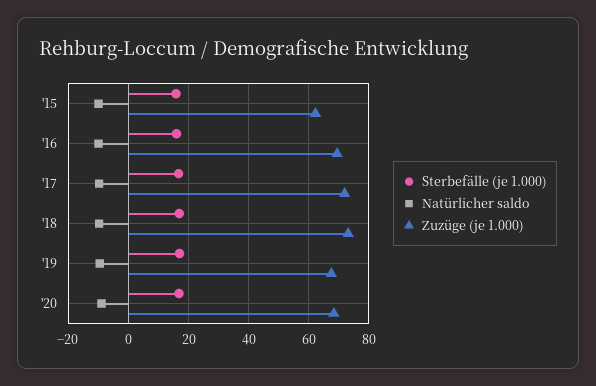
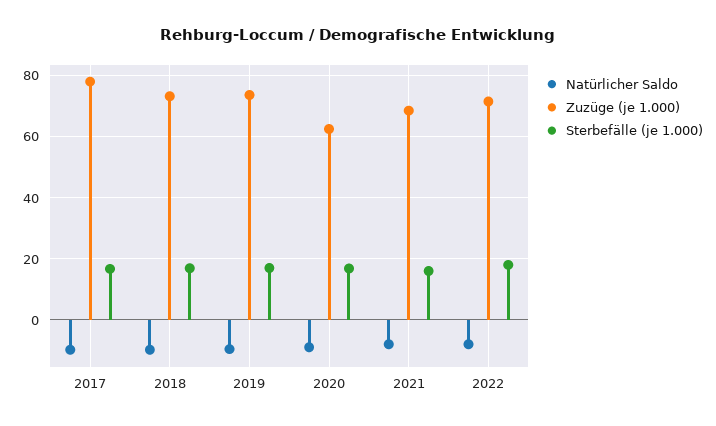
Sterbefälle (je 1.000), '15: 16 -> none
Natürlicher saldo, '15: -10 -> none
Zuzüge (je 1.000), '15: 62 -> none
Sterbefälle (je 1.000), '16: 16 -> none
Natürlicher saldo, '16: -10 -> none
Zuzüge (je 1.000), '16: 70 -> none
Zuzüge (je 1.000), '17: 72 -> 78
Zuzüge (je 1.000), '19: 68 -> 74
Zuzüge (je 1.000), '20: 68 -> 62
Natürlicher saldo, 2021: none -> -8
Zuzüge (je 1.000), 2021: none -> 68
Sterbefälle (je 1.000), 2021: none -> 16
Natürlicher saldo, 2022: none -> -8
Zuzüge (je 1.000), 2022: none -> 72
Sterbefälle (je 1.000), 2022: none -> 18

